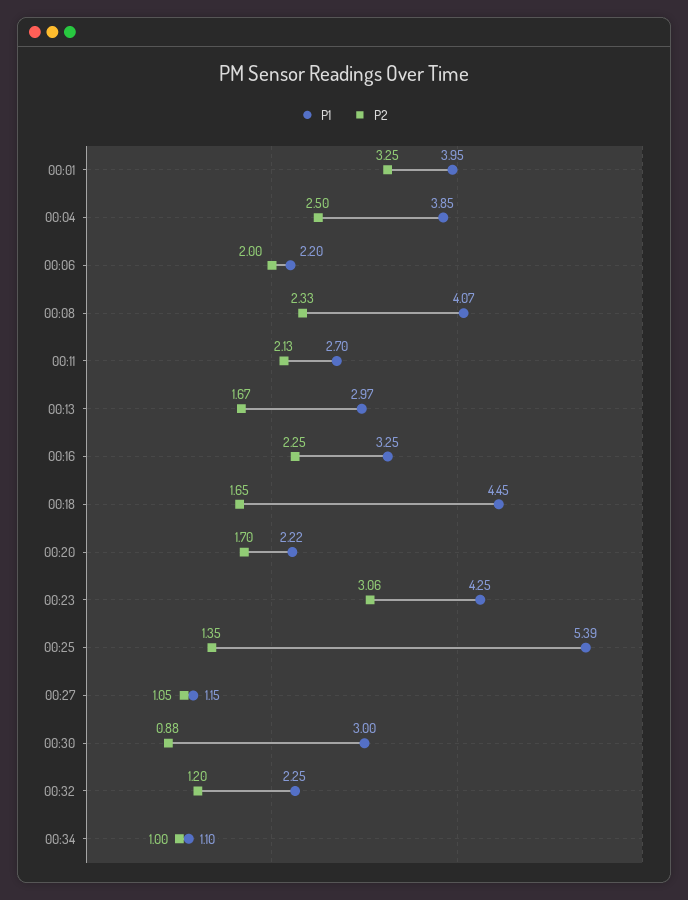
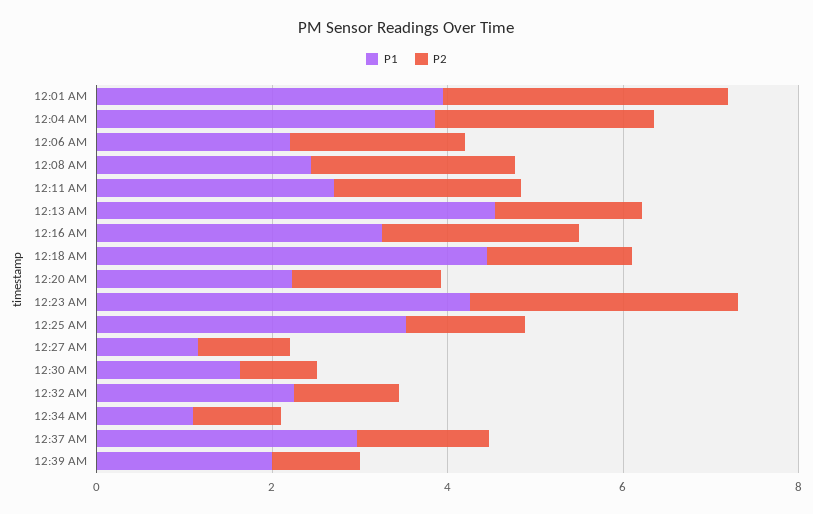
P1, 00:08: 4.07 -> 2.5
P1, 00:13: 2.97 -> 4.5
P1, 00:25: 5.39 -> 3.5
P1, 00:30: 3 -> 1.5
P1, 12:37 AM: none -> 3
P2, 12:37 AM: none -> 1.5
P1, 12:39 AM: none -> 2
P2, 12:39 AM: none -> 1

